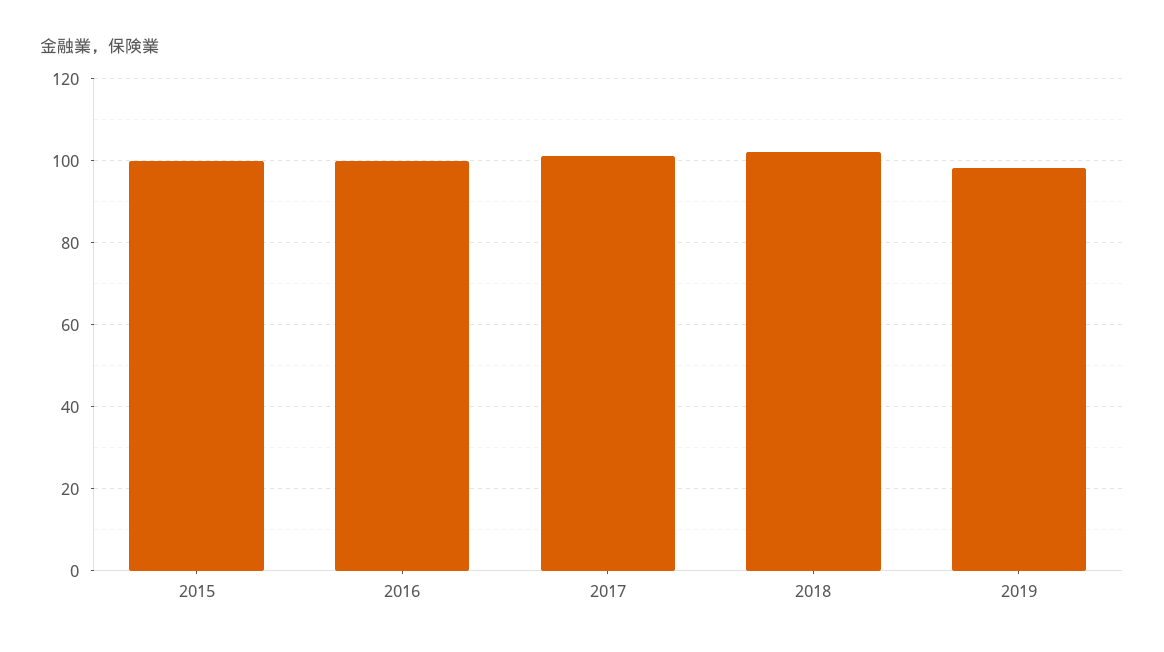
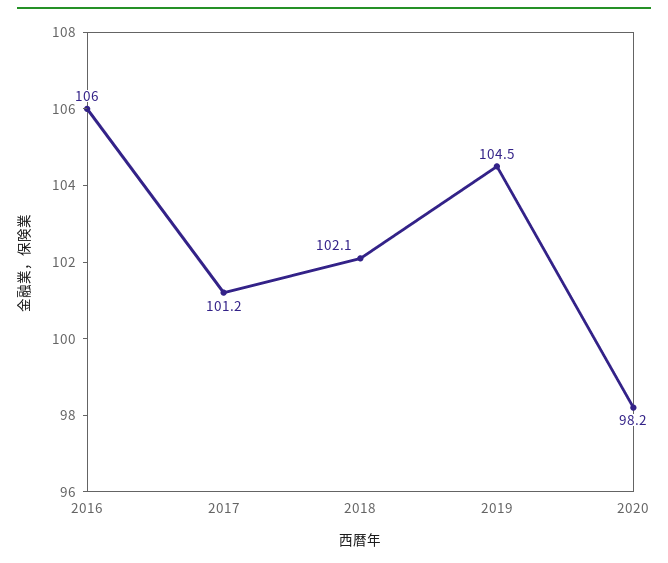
2015: 100 -> none
2016: 100 -> 106
2019: 98 -> 104.5
2020: none -> 98.2

